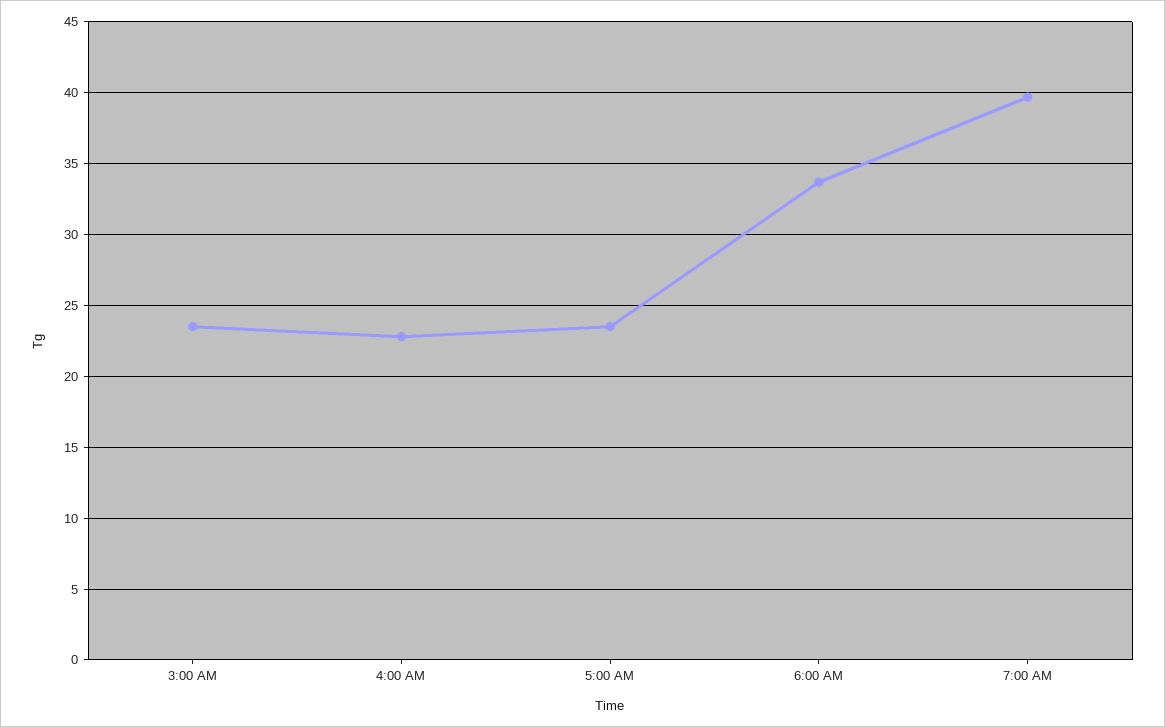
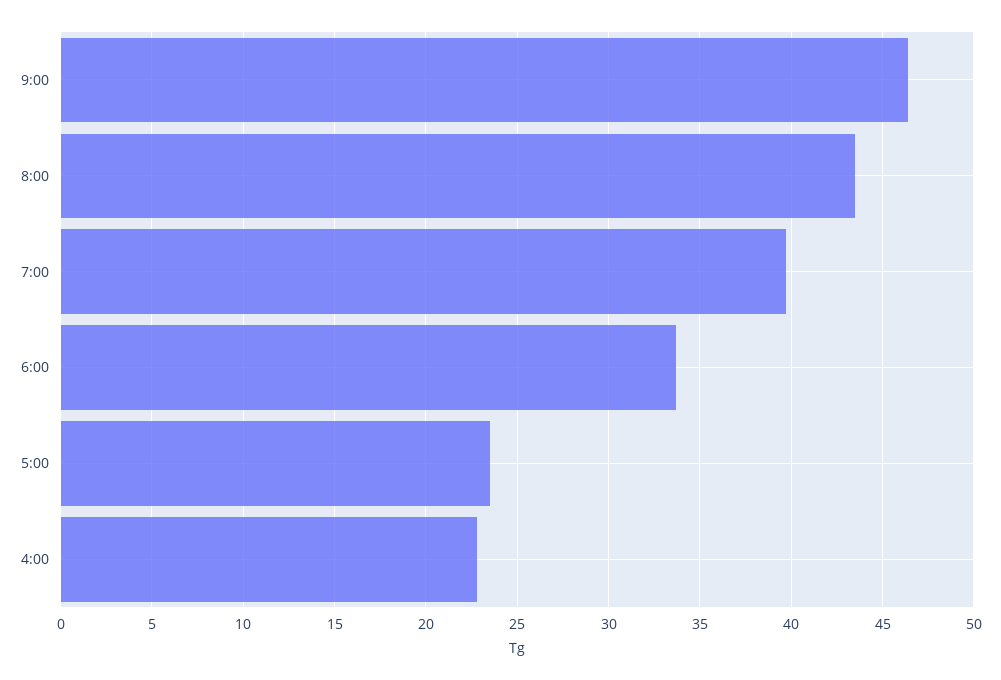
3:00 AM: 23.5 -> none
9:00: none -> 46.5
8:00: none -> 43.5

